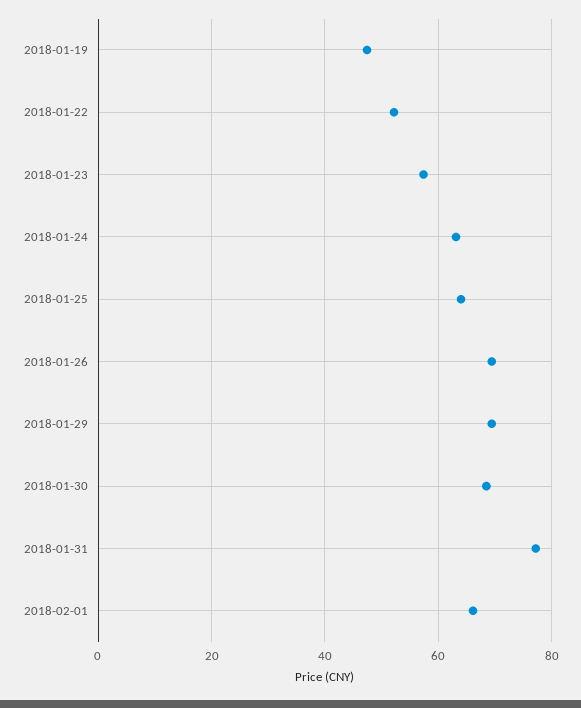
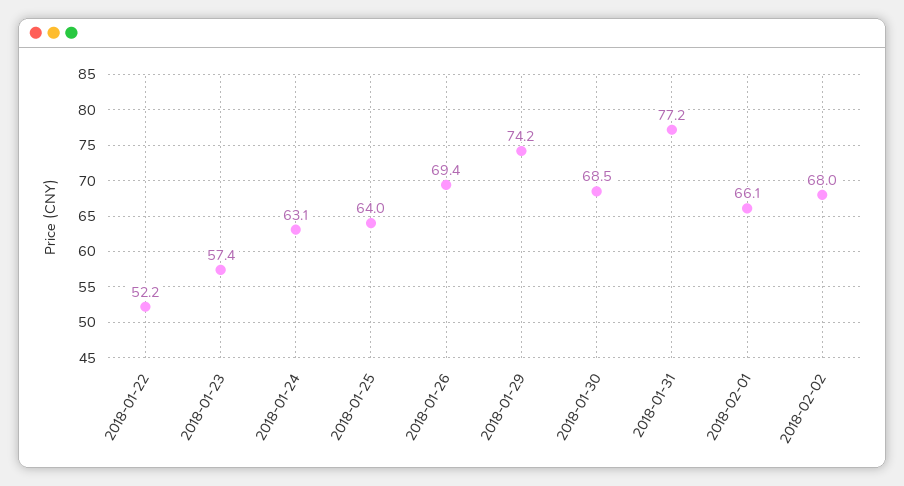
2018-01-19: 48 -> none
2018-01-29: 70 -> 74.2
2018-02-02: none -> 68

